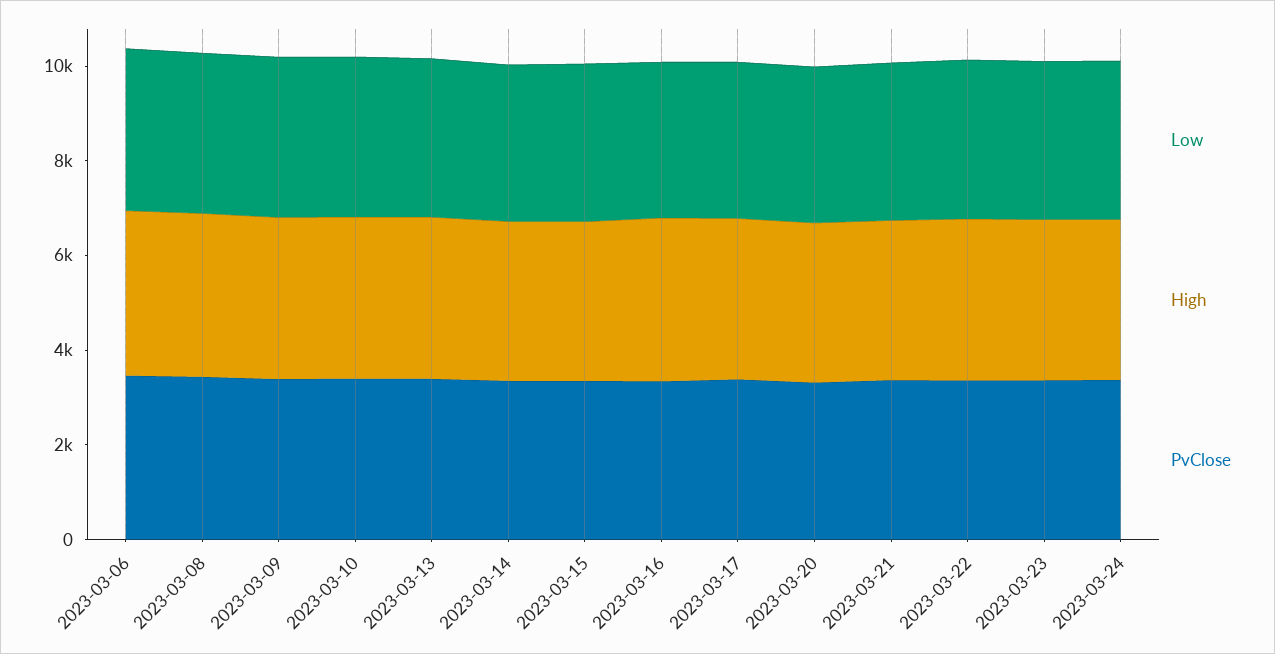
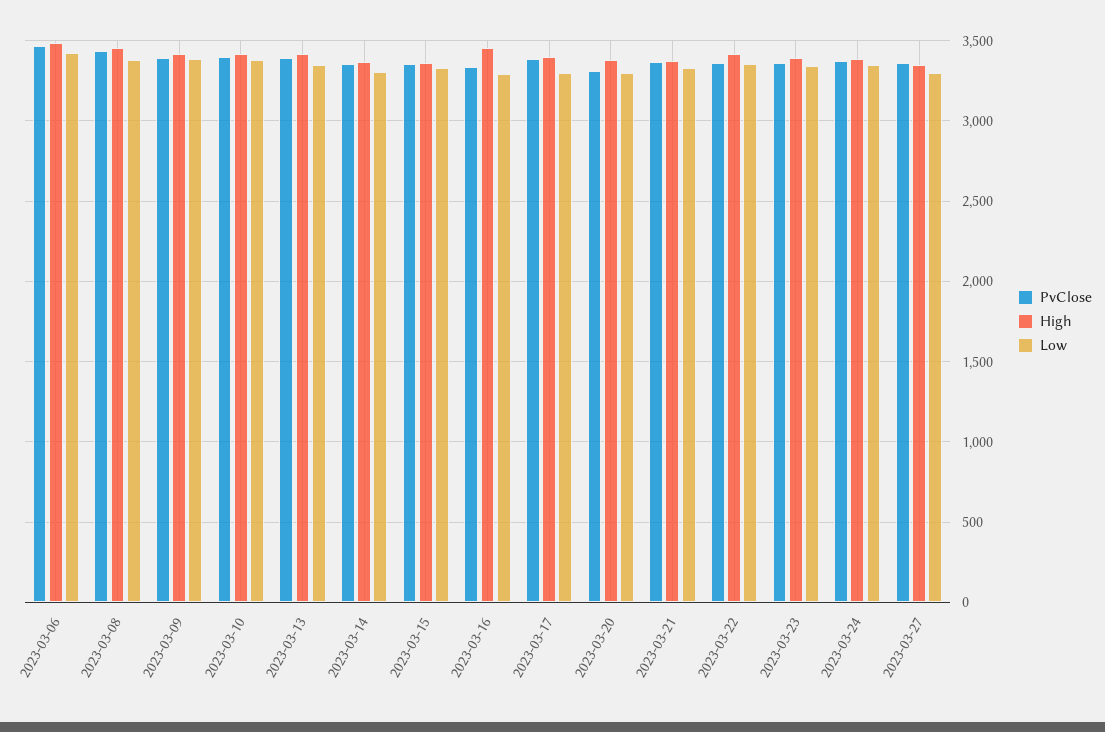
PvClose, 2023-03-27: none -> 3350
High, 2023-03-27: none -> 3350
Low, 2023-03-27: none -> 3300

